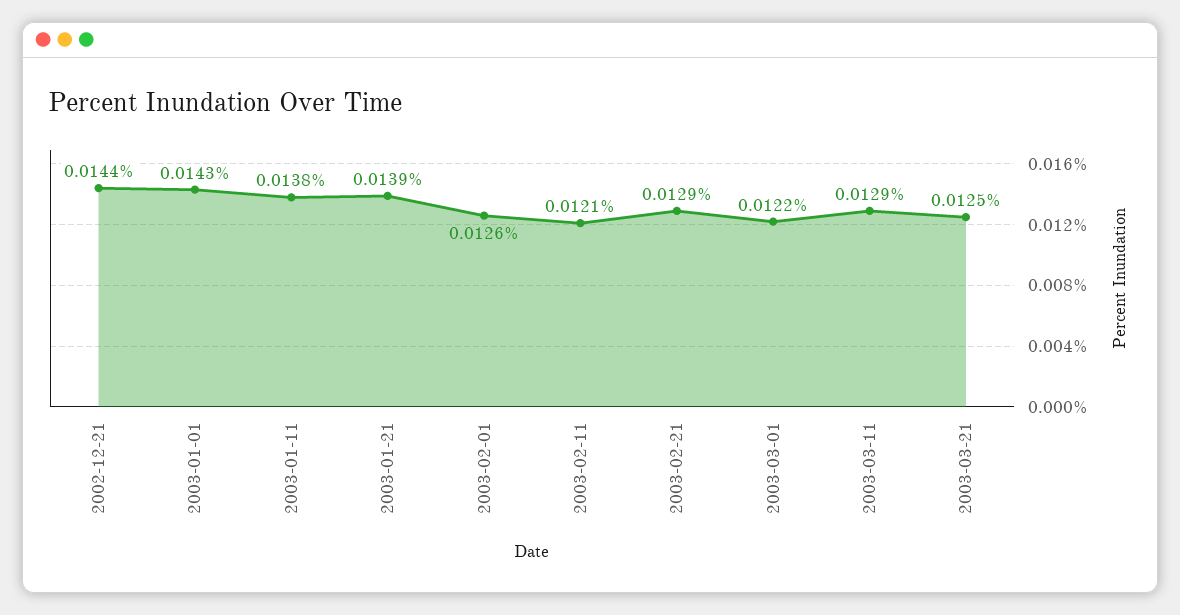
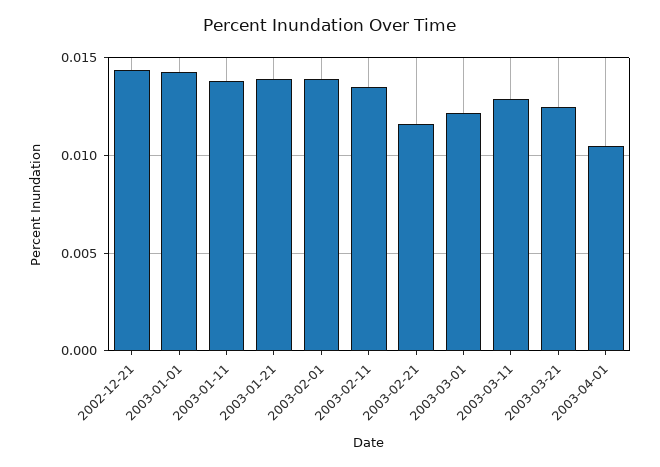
2003-02-01: 0.0126 -> 0.014
2003-02-11: 0.0121 -> 0.0135
2003-02-21: 0.0129 -> 0.0115
2003-04-01: none -> 0.0105

